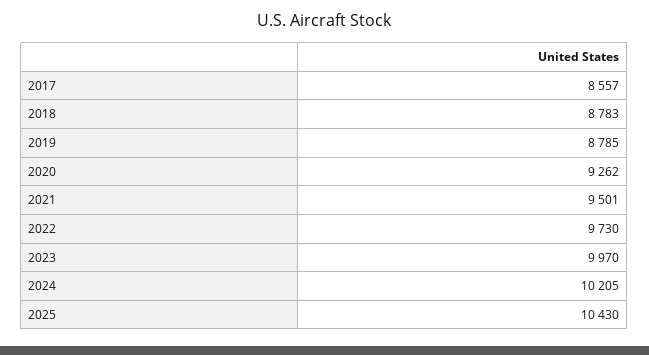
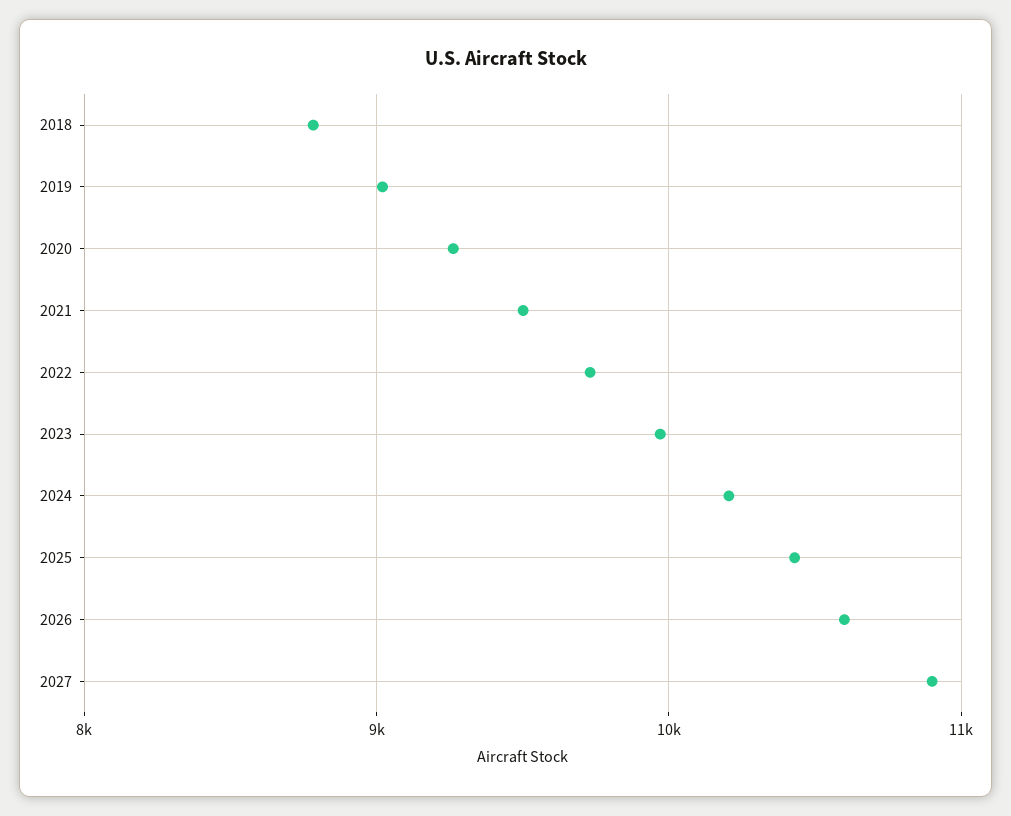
2017: 8557 -> none
2019: 8785 -> 9000
2026: none -> 10600
2027: none -> 10900

